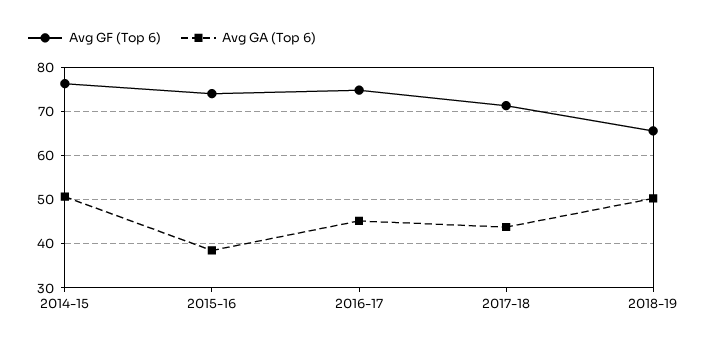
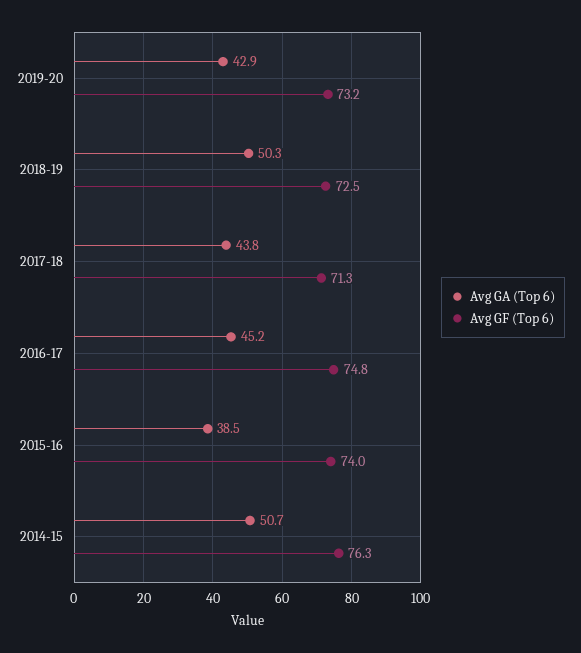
Avg GF (Top 6), 2018-19: 66 -> 72.5
Avg GA (Top 6), 2019-20: none -> 42.9
Avg GF (Top 6), 2019-20: none -> 73.2

